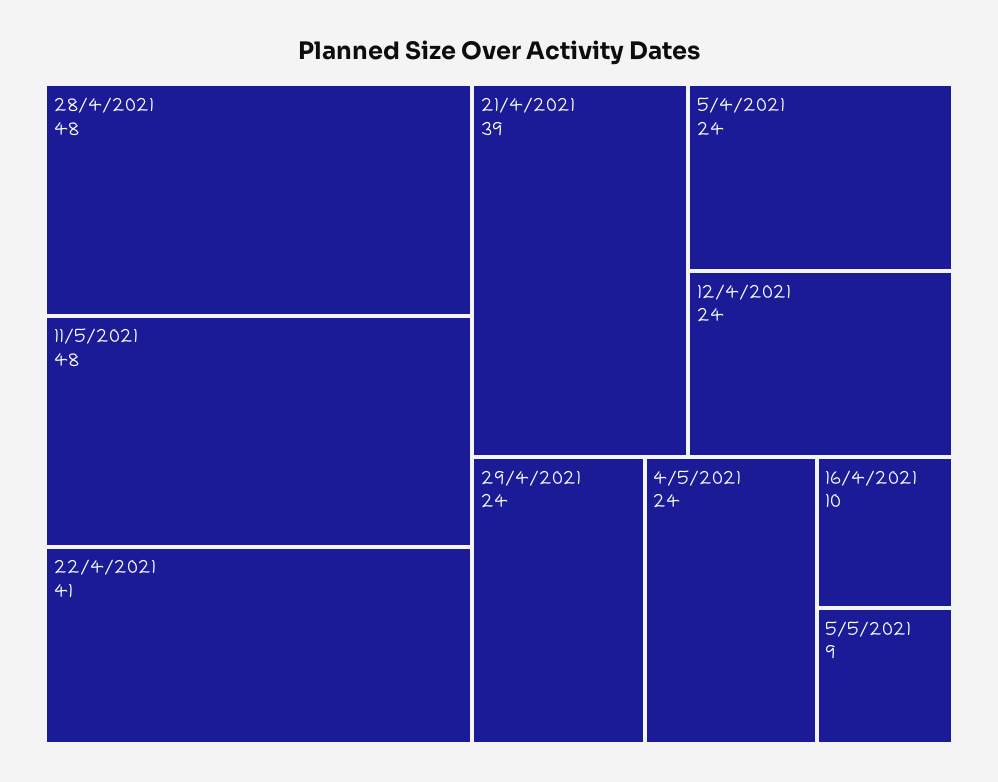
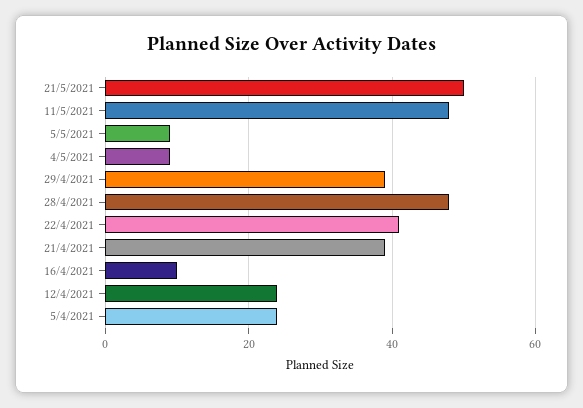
29/4/2021: 24 -> 40
4/5/2021: 24 -> 10
21/5/2021: none -> 50

